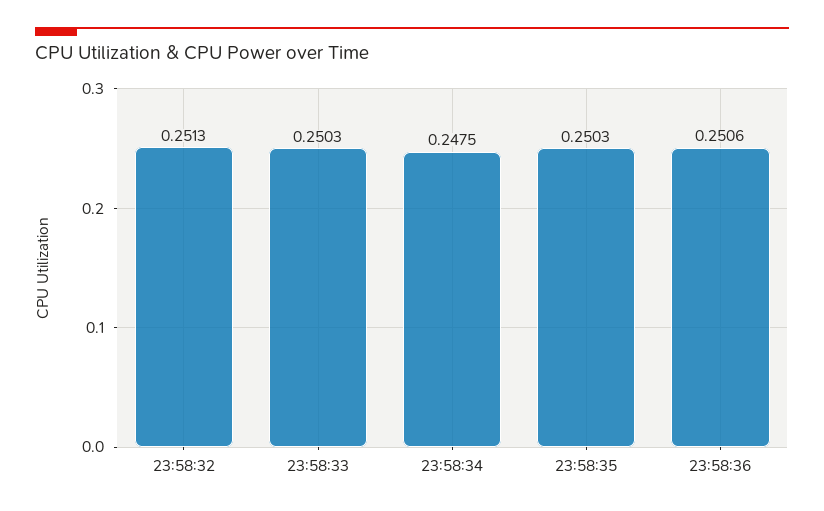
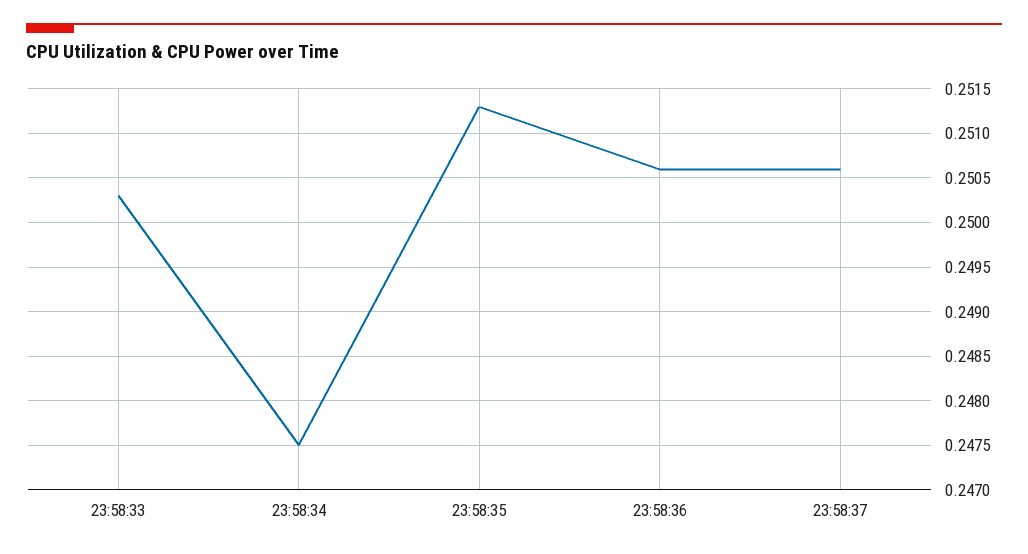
23:58:32: 0.2513 -> none
23:58:35: 0.2503 -> 0.2513
23:58:37: none -> 0.2506

